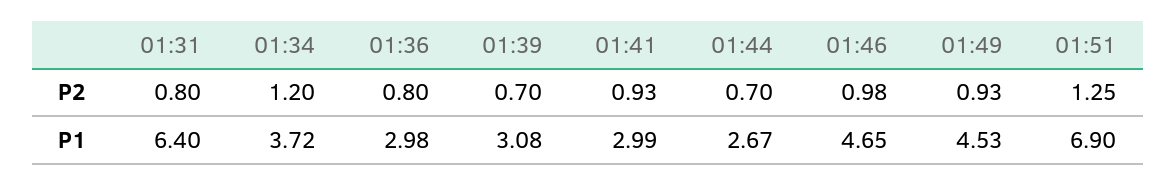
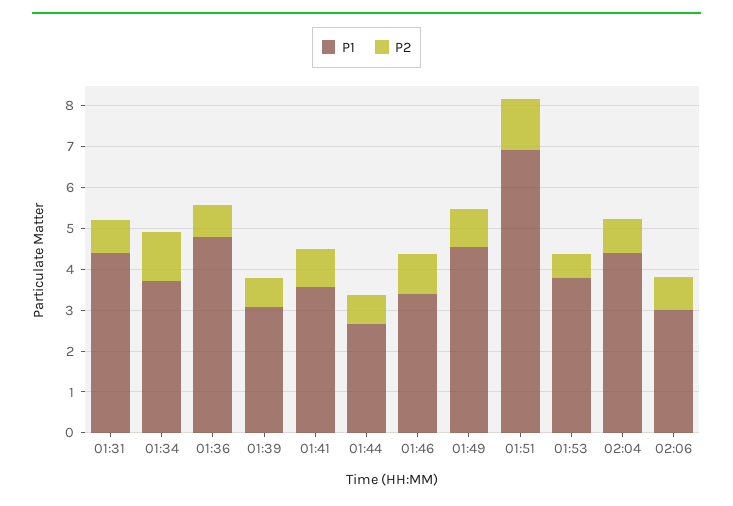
P1, 01:31: 6.4 -> 4.4
P1, 01:36: 2.98 -> 4.8
P1, 01:41: 2.99 -> 3.6
P1, 01:46: 4.65 -> 3.4
P1, 01:53: none -> 3.8
P2, 01:53: none -> 0.6
P1, 02:04: none -> 4.4
P2, 02:04: none -> 0.8
P1, 02:06: none -> 3
P2, 02:06: none -> 0.8

